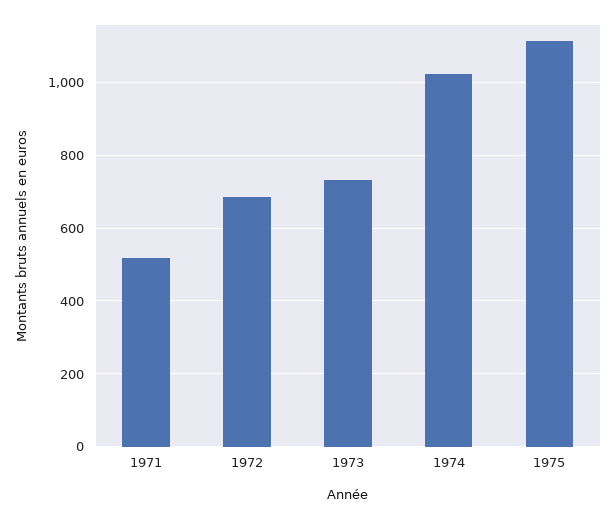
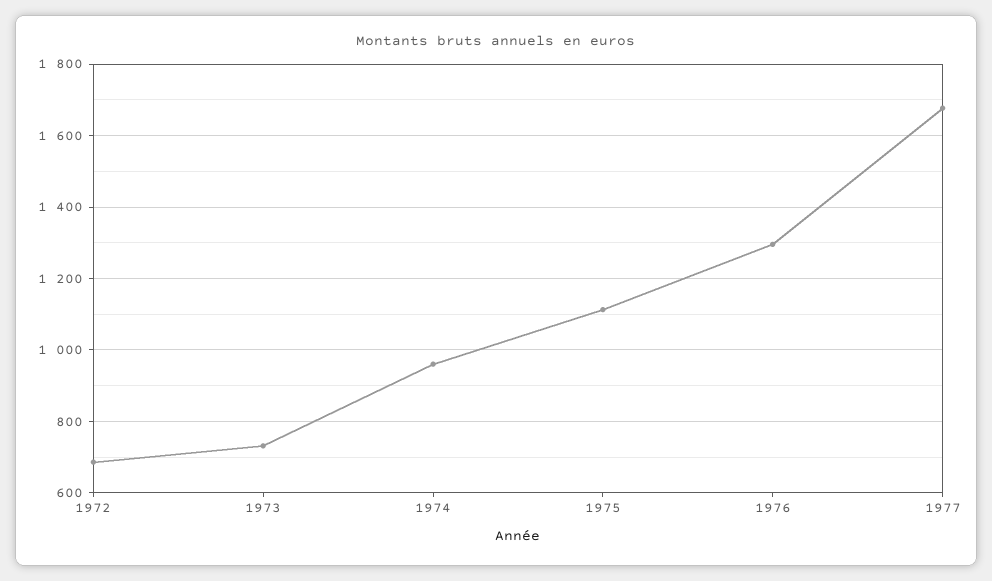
1971: 520 -> none
1974: 1020 -> 960
1976: none -> 1300
1977: none -> 1680

